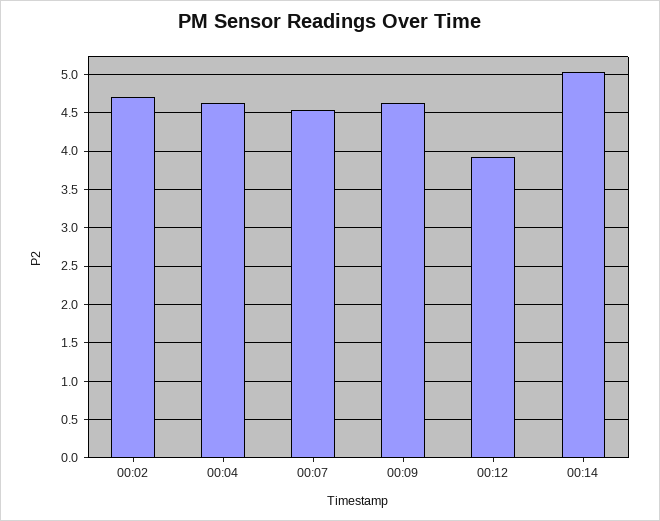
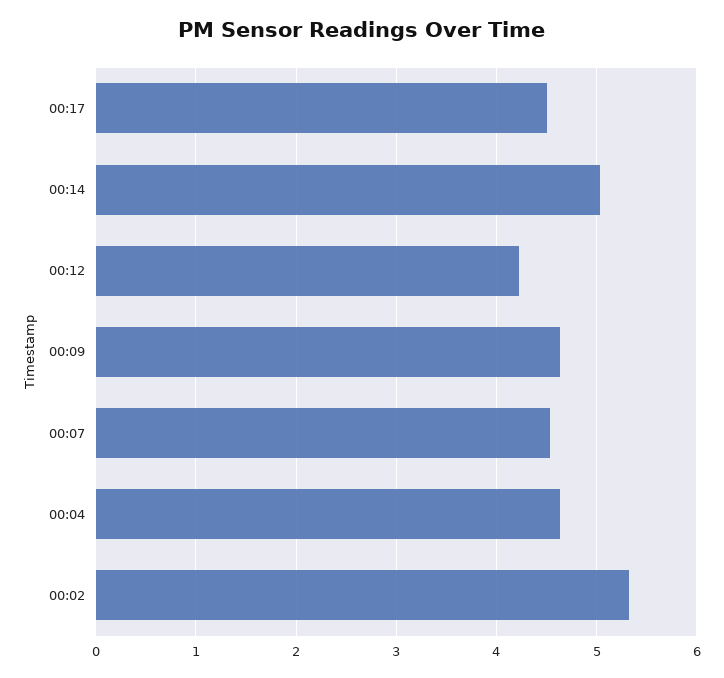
00:02: 4.7 -> 5.3
00:12: 3.9 -> 4.2
00:17: none -> 4.5

